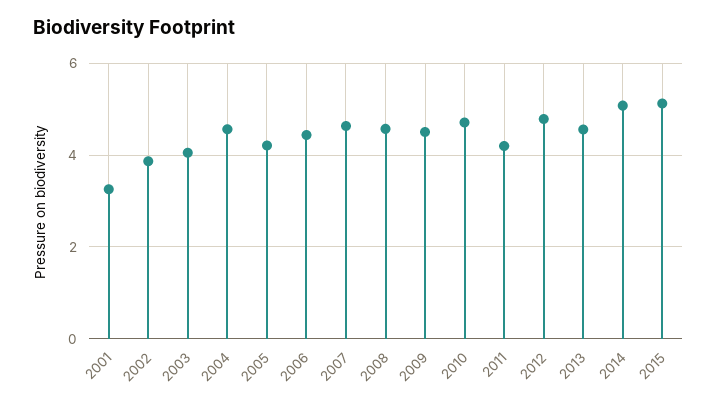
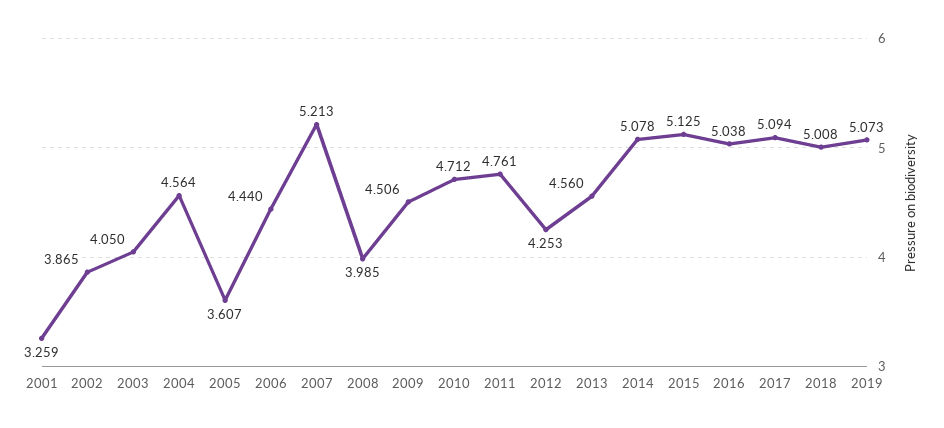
2005: 4.2 -> 3.607
2007: 4.6 -> 5.213
2008: 4.6 -> 3.985
2011: 4.2 -> 4.761
2012: 4.8 -> 4.253
2016: none -> 5.038
2017: none -> 5.094
2018: none -> 5.008
2019: none -> 5.073

